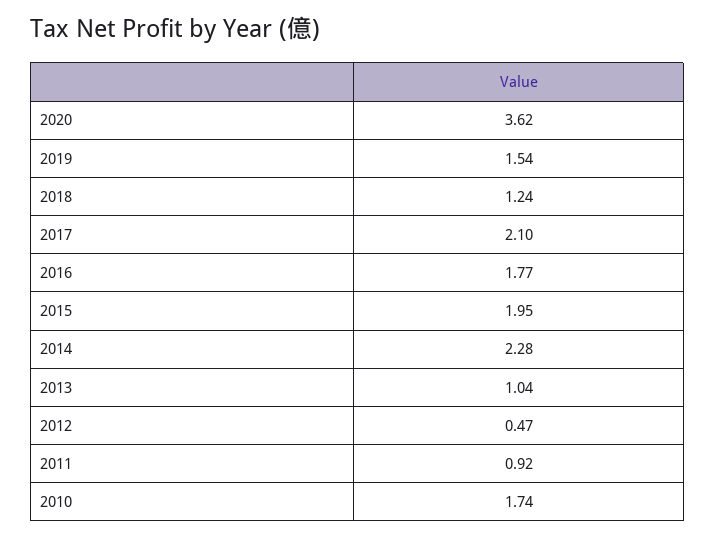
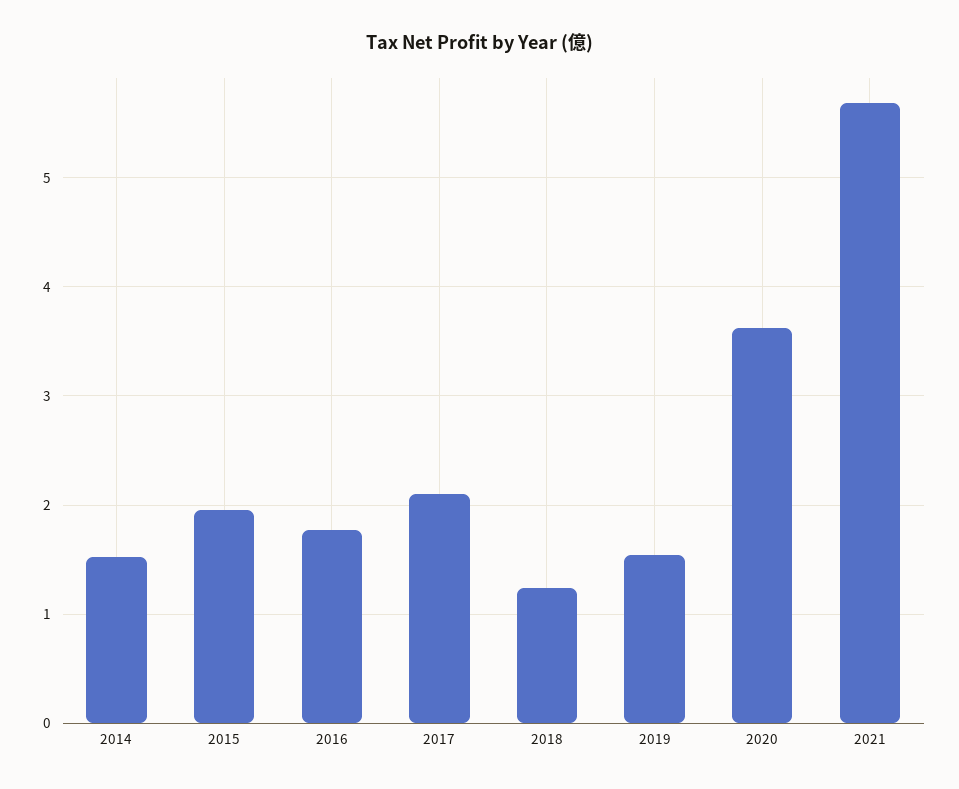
2014: 2.28 -> 1.5
2013: 1.04 -> none
2012: 0.47 -> none
2011: 0.92 -> none
2010: 1.74 -> none
2021: none -> 5.7

